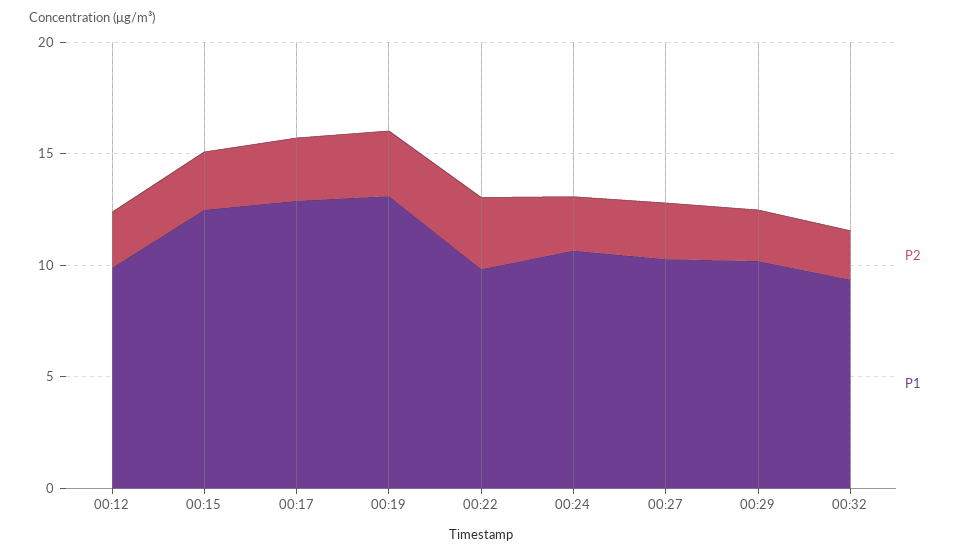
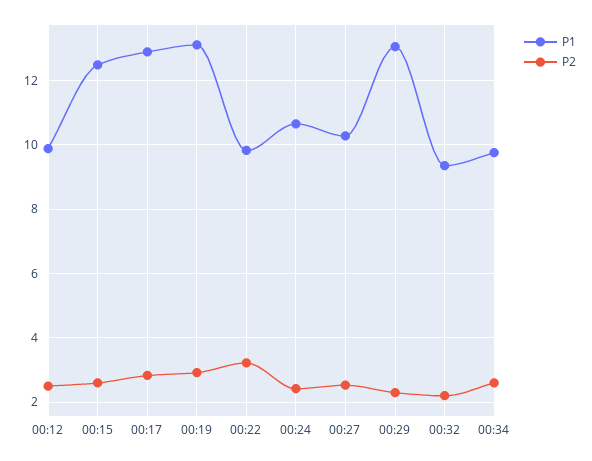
P1, 00:29: 10 -> 13
P1, 00:34: none -> 9.8
P2, 00:34: none -> 2.6

